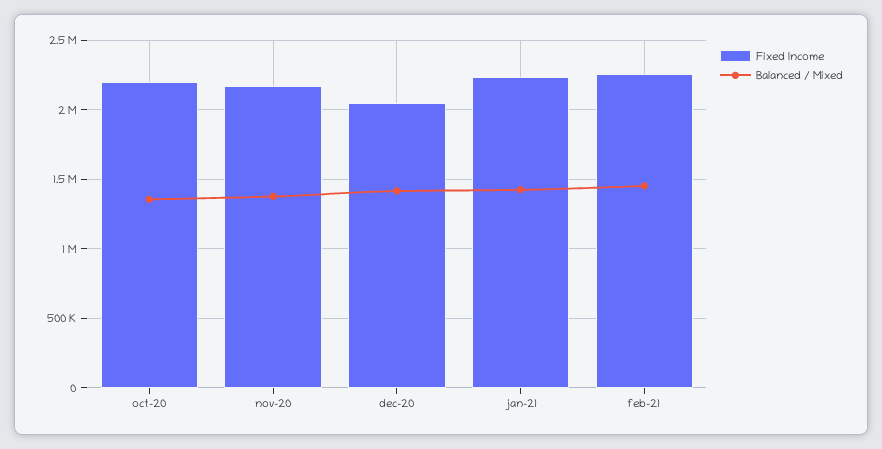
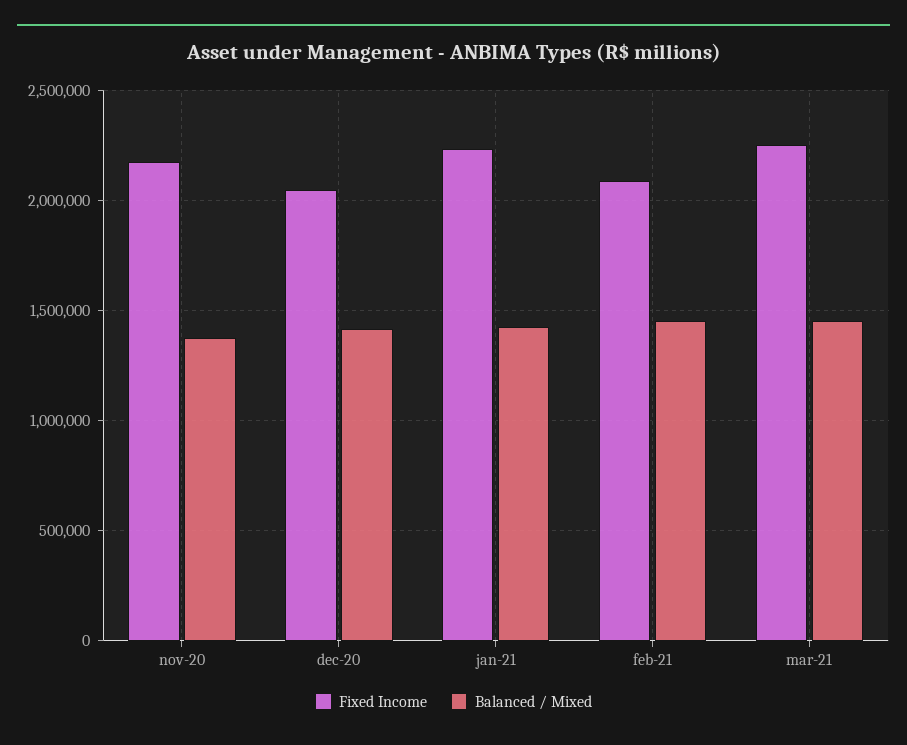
Fixed Income, oct-20: 2200000 -> none
Balanced / Mixed, oct-20: 1350000 -> none
Fixed Income, feb-21: 2250000 -> 2100000
Fixed Income, mar-21: none -> 2250000
Balanced / Mixed, mar-21: none -> 1450000

